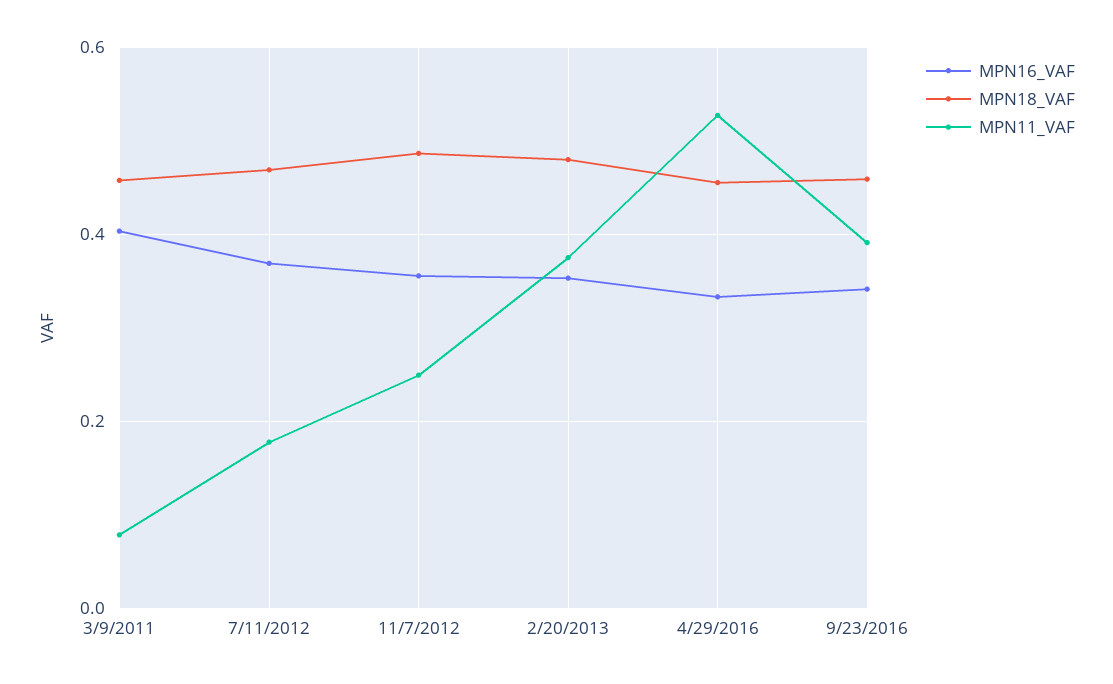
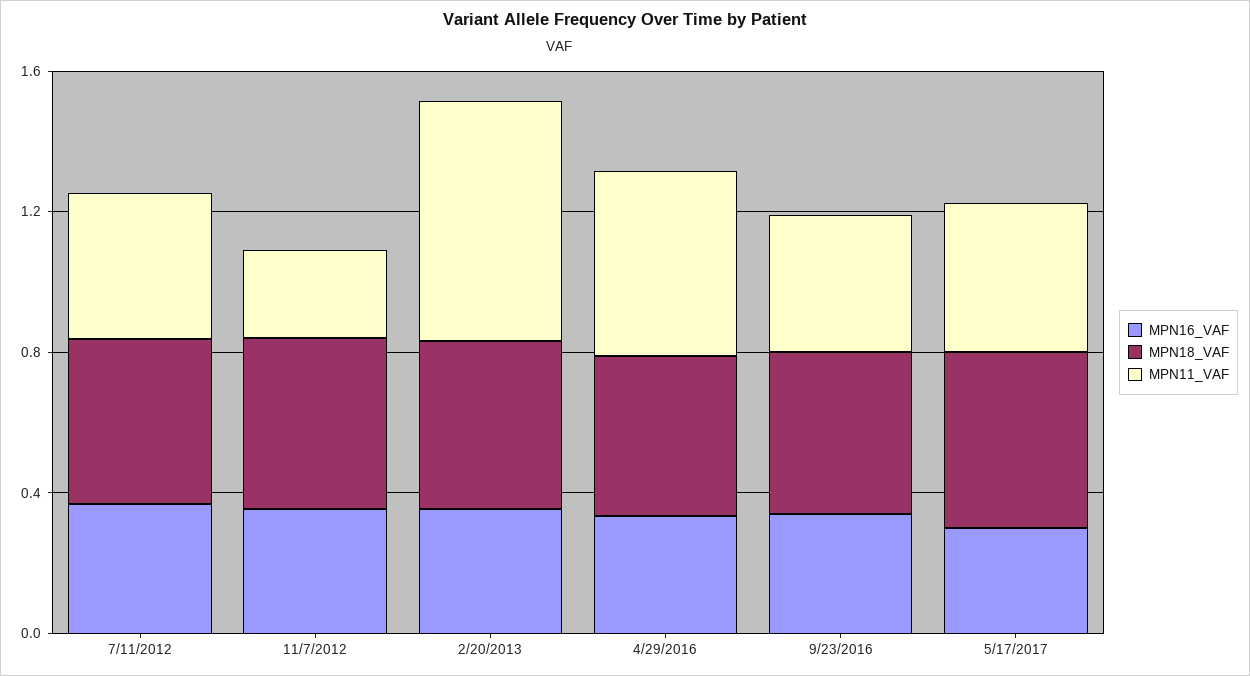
MPN16_VAF, 3/9/2011: 0.4 -> none
MPN18_VAF, 3/9/2011: 0.46 -> none
MPN11_VAF, 3/9/2011: 0.08 -> none
MPN11_VAF, 7/11/2012: 0.18 -> 0.4
MPN11_VAF, 2/20/2013: 0.38 -> 0.7
MPN16_VAF, 5/17/2017: none -> 0.3
MPN18_VAF, 5/17/2017: none -> 0.5
MPN11_VAF, 5/17/2017: none -> 0.4

